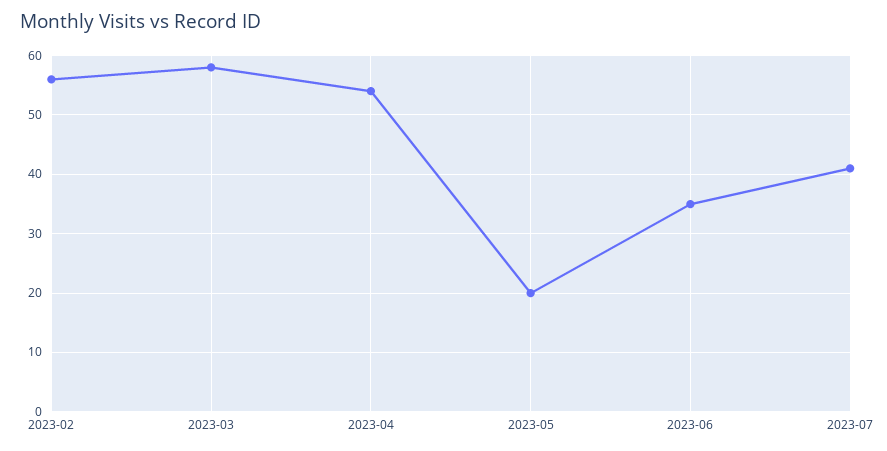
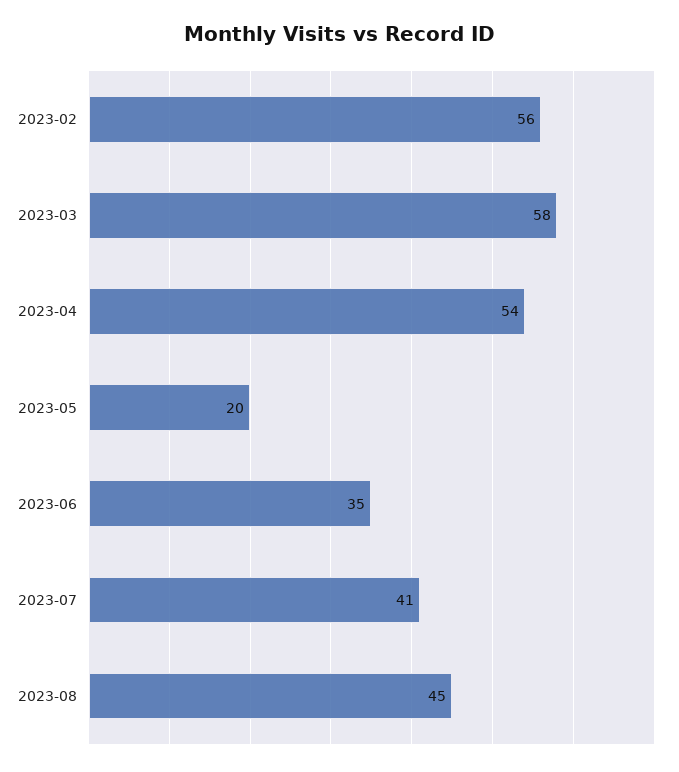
2023-08: none -> 45

